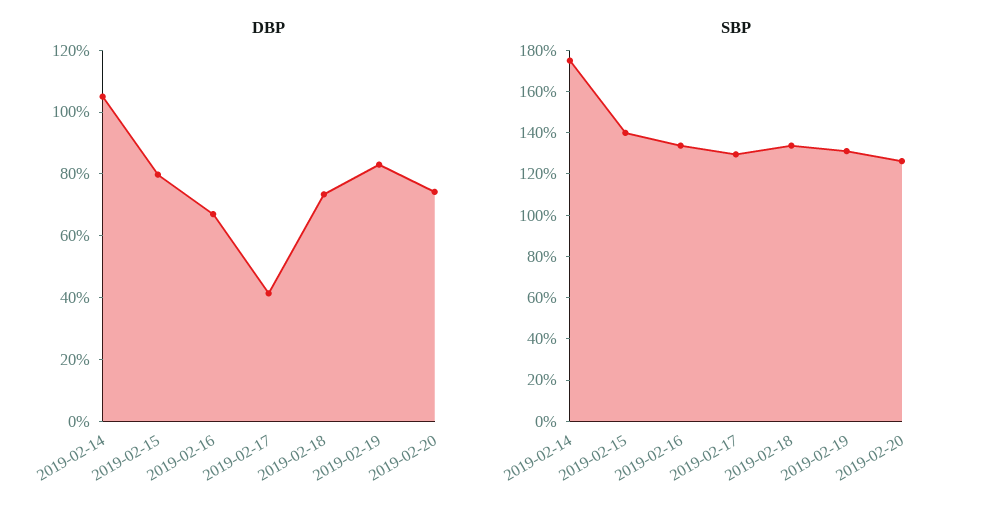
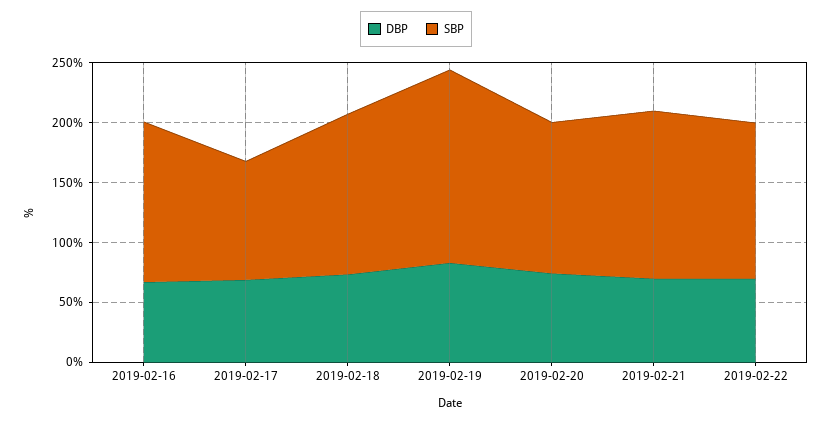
DBP, 2019-02-14: 105 -> none
DBP, 2019-02-15: 80 -> none
DBP, 2019-02-17: 40 -> 70
SBP, 2019-02-14: 175 -> none
SBP, 2019-02-15: 140 -> none
SBP, 2019-02-17: 130 -> 100
SBP, 2019-02-19: 130 -> 160
DBP, 2019-02-21: none -> 70
SBP, 2019-02-21: none -> 140
DBP, 2019-02-22: none -> 70
SBP, 2019-02-22: none -> 130

